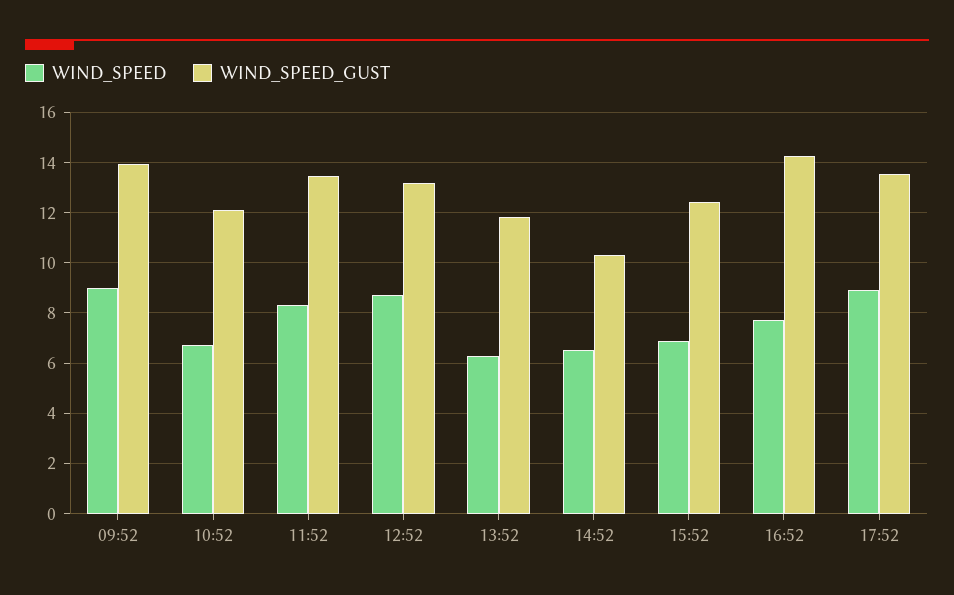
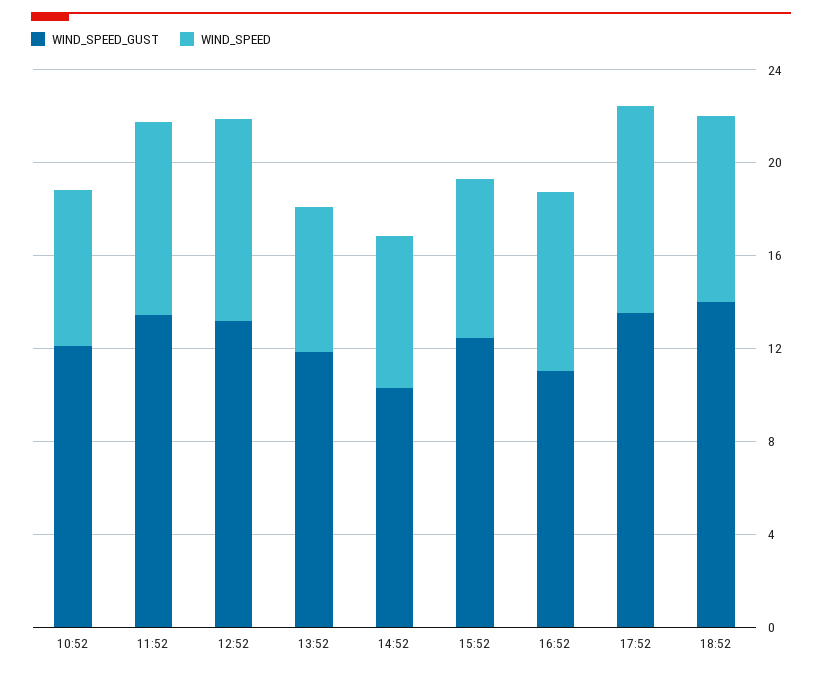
WIND_SPEED, 09:52: 9 -> none
WIND_SPEED_GUST, 09:52: 14 -> none
WIND_SPEED_GUST, 16:52: 14.25 -> 11
WIND_SPEED_GUST, 18:52: none -> 14
WIND_SPEED, 18:52: none -> 8

